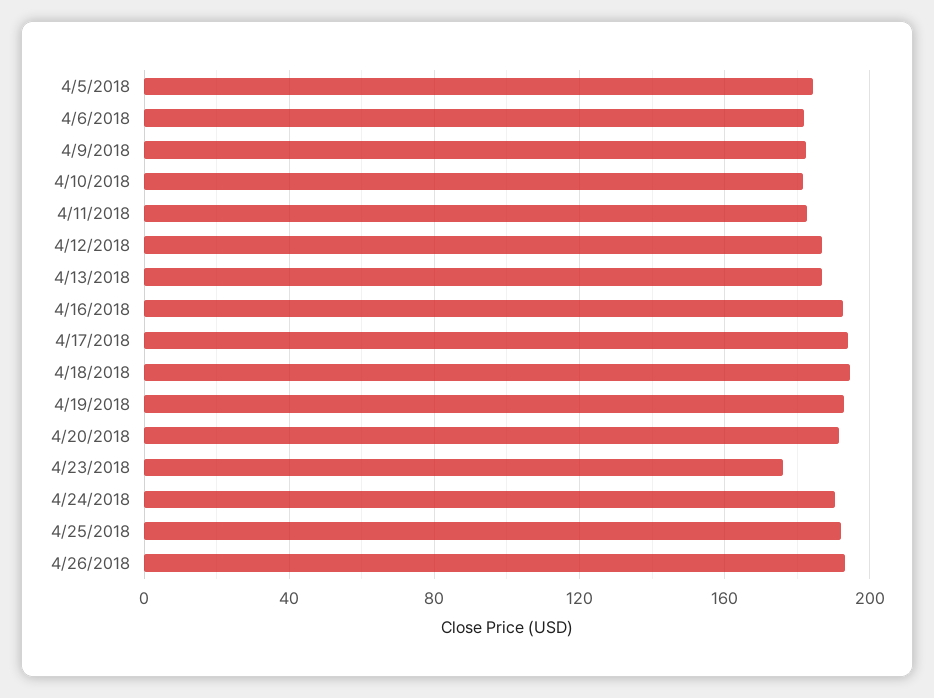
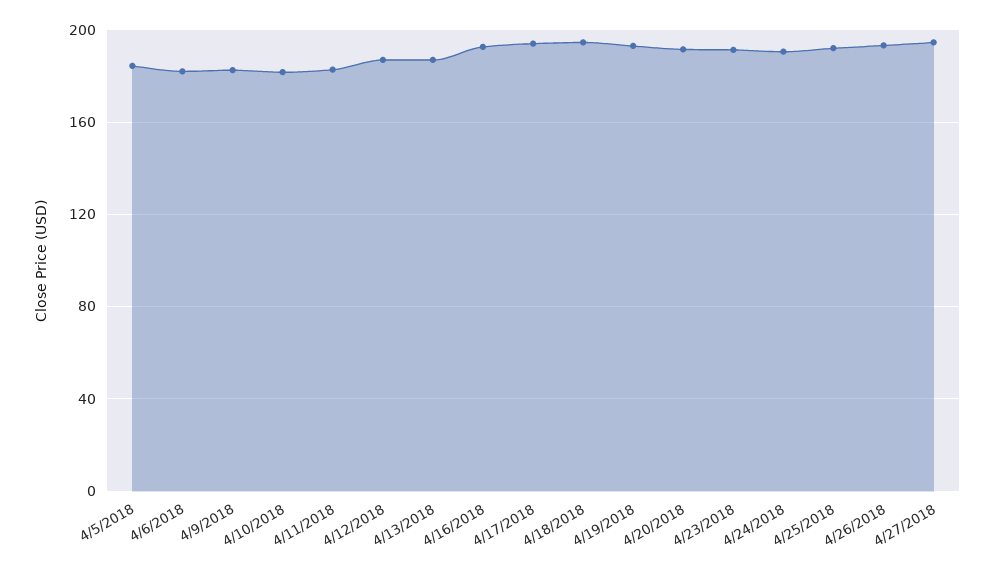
4/23/2018: 175 -> 190
4/27/2018: none -> 195

